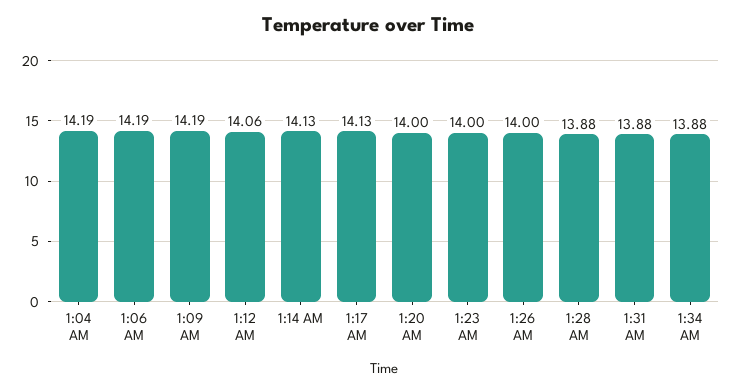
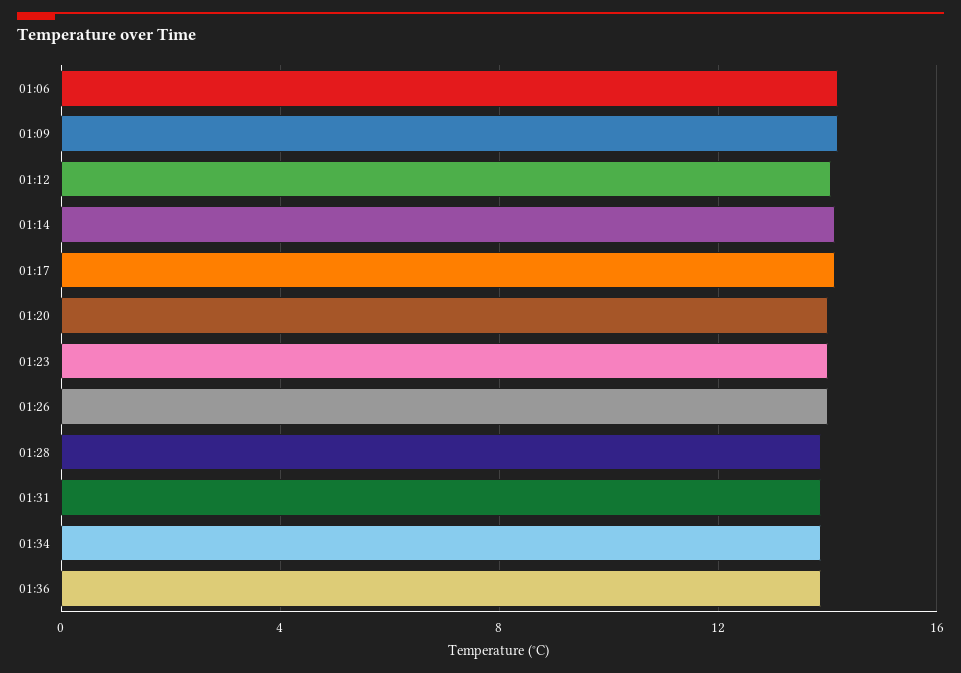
1:04 AM: 14.19 -> none
01:36: none -> 14

